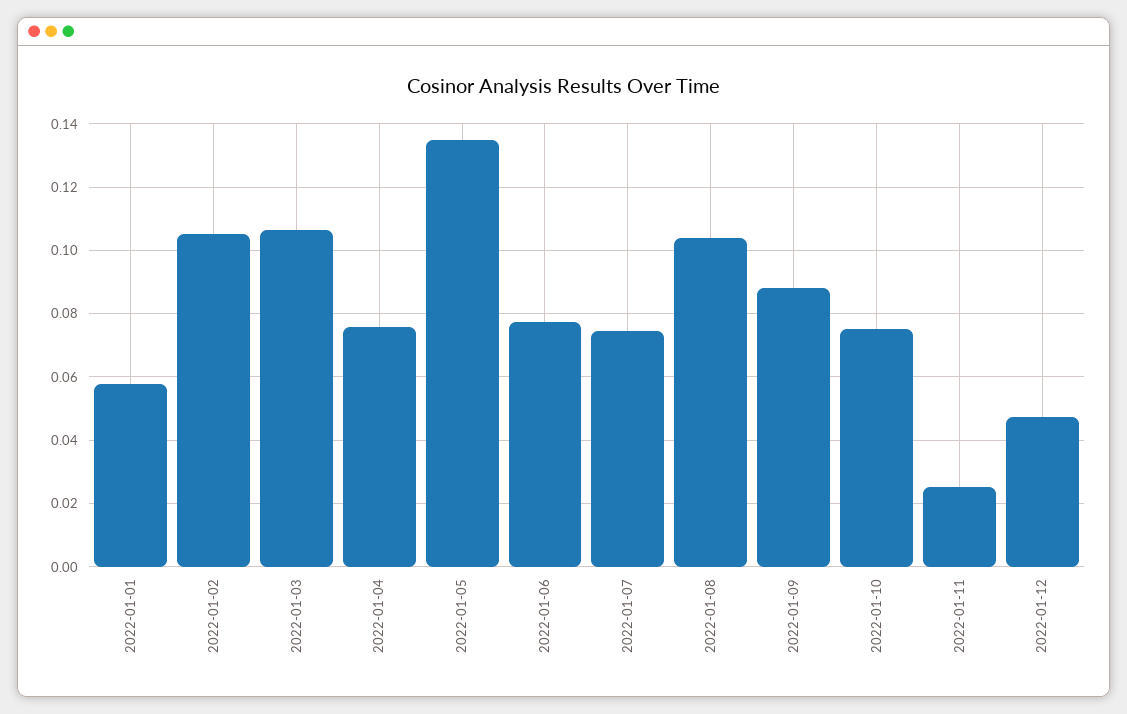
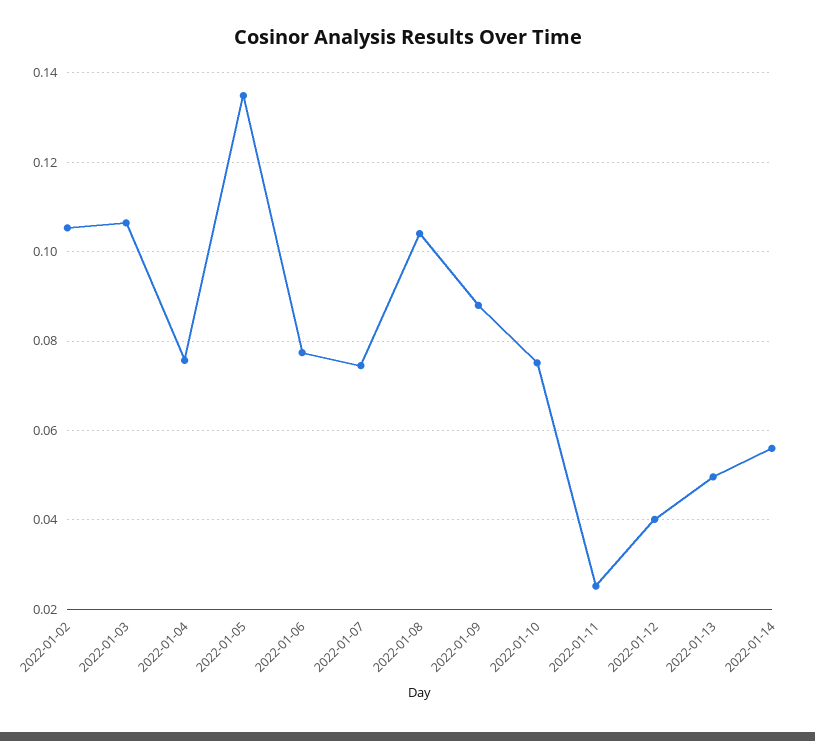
2022-01-01: 0.058 -> none
2022-01-12: 0.048 -> 0.04
2022-01-13: none -> 0.05
2022-01-14: none -> 0.056

